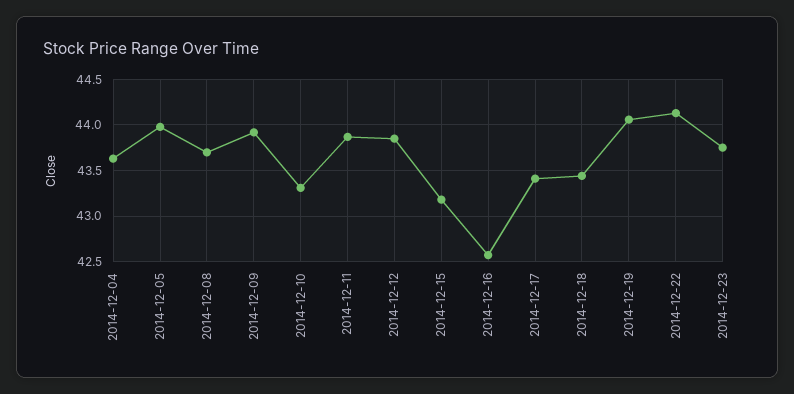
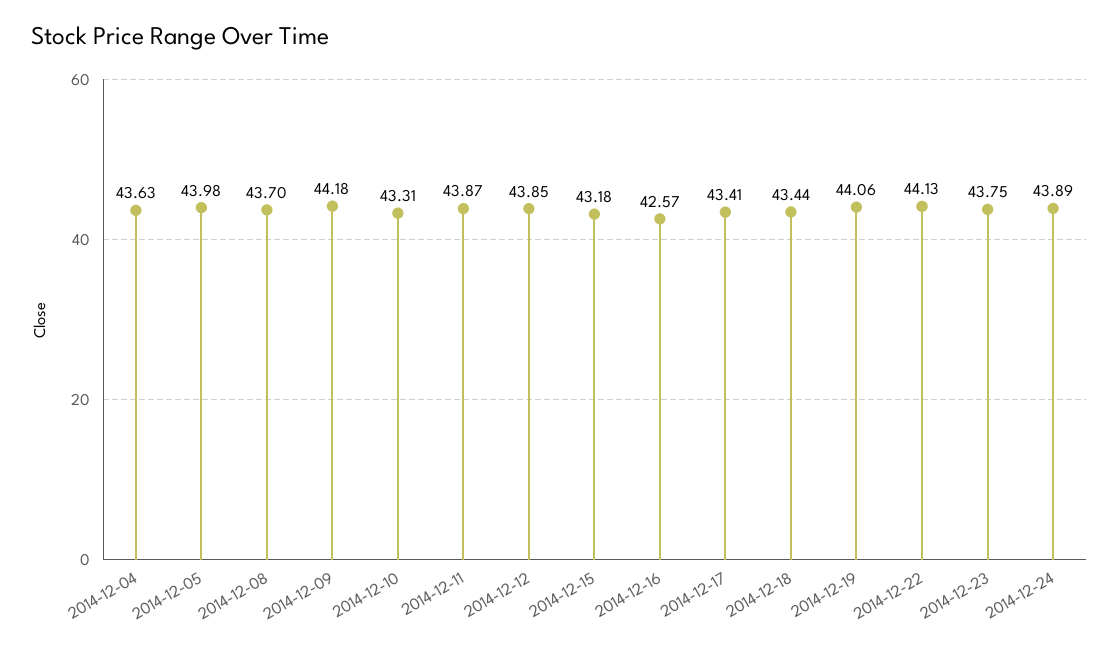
2014-12-09: 43.9 -> 44.18
2014-12-24: none -> 43.89

